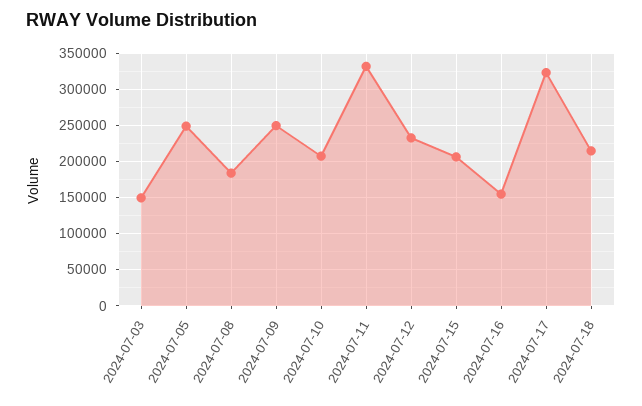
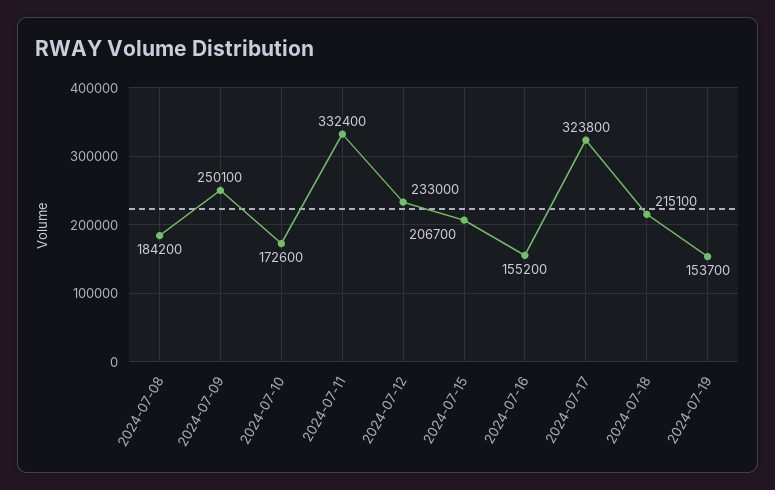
2024-07-03: 150000 -> none
2024-07-05: 250000 -> none
2024-07-10: 210000 -> 172600
2024-07-19: none -> 153700

